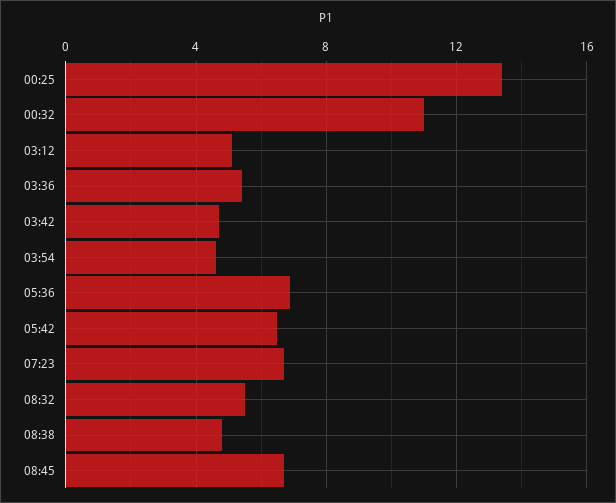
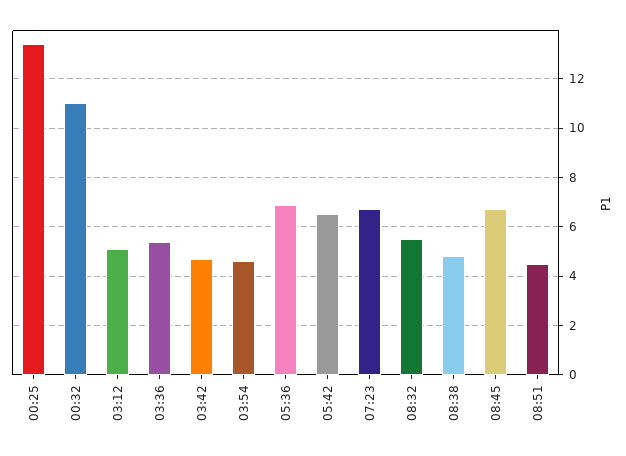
08:51: none -> 4.5

